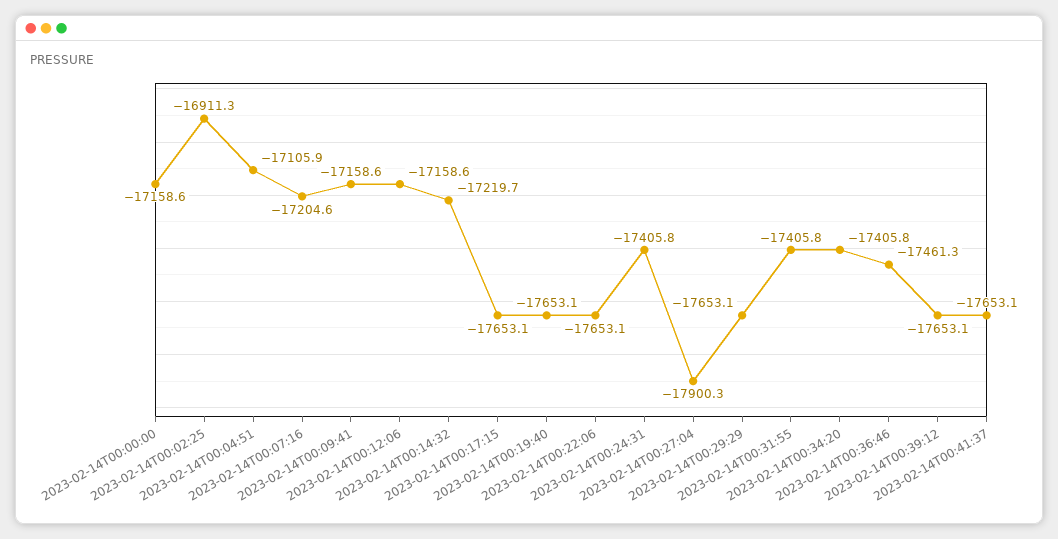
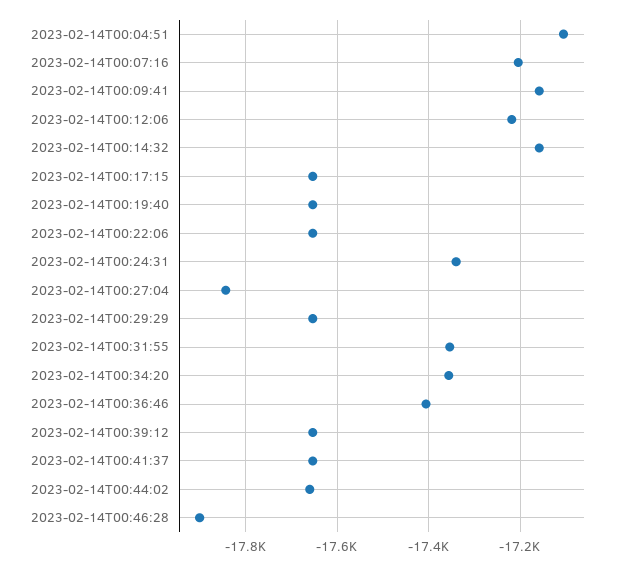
2023-02-14T00:00:00: -17158.6 -> none
2023-02-14T00:02:25: -16911.3 -> none
2023-02-14T00:12:06: -17158.6 -> -17220
2023-02-14T00:14:32: -17219.7 -> -17160
2023-02-14T00:24:31: -17405.8 -> -17340
2023-02-14T00:27:04: -17900.3 -> -17840
2023-02-14T00:31:55: -17405.8 -> -17360
2023-02-14T00:34:20: -17405.8 -> -17360
2023-02-14T00:36:46: -17461.3 -> -17400
2023-02-14T00:44:02: none -> -17660
2023-02-14T00:46:28: none -> -17900

